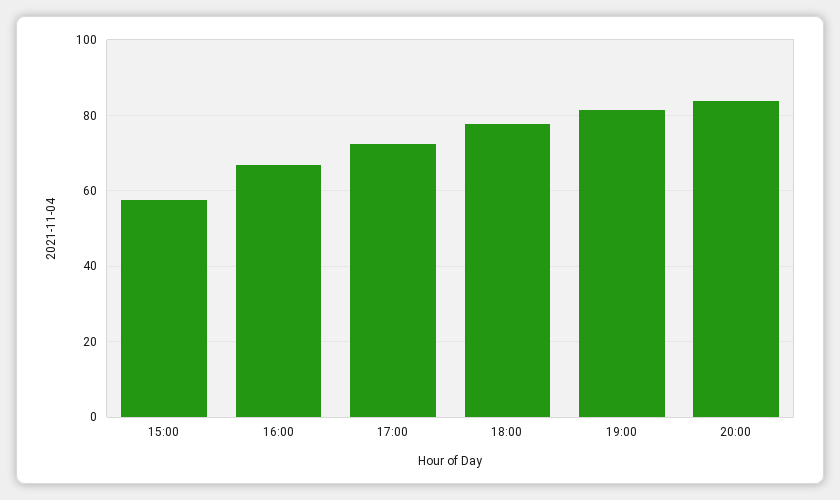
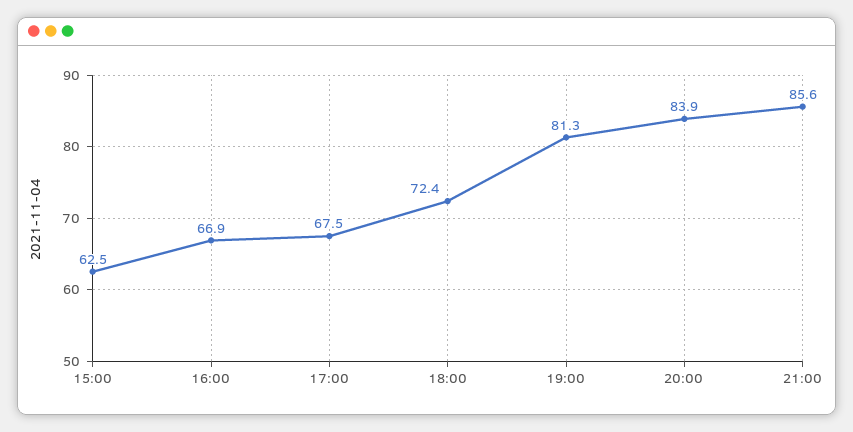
15:00: 58 -> 62.5
17:00: 72 -> 67.5
18:00: 78 -> 72.4
21:00: none -> 85.6

